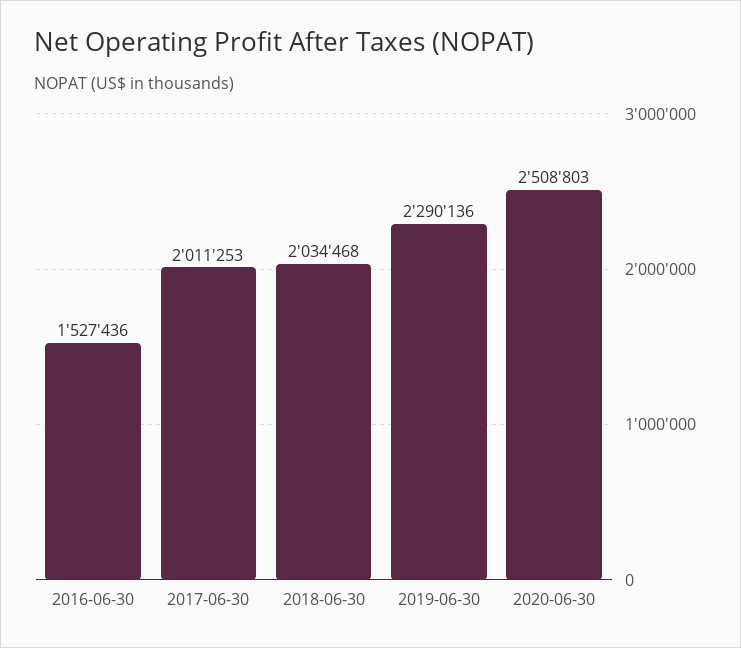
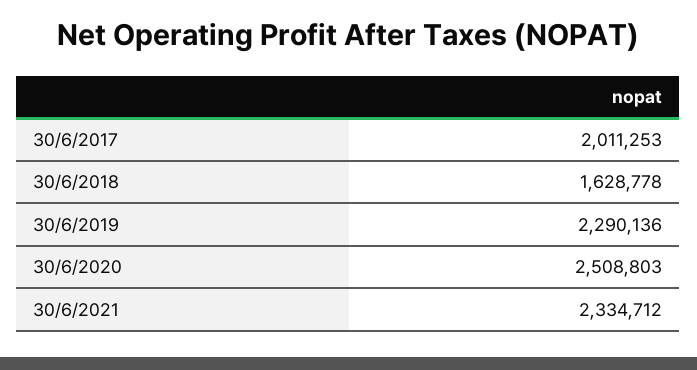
2016-06-30: 1527436 -> none
2018-06-30: 2034468 -> 1628778
30/6/2021: none -> 2334712

